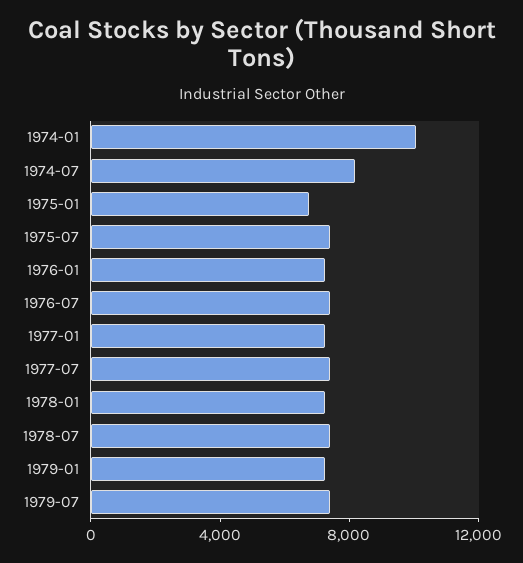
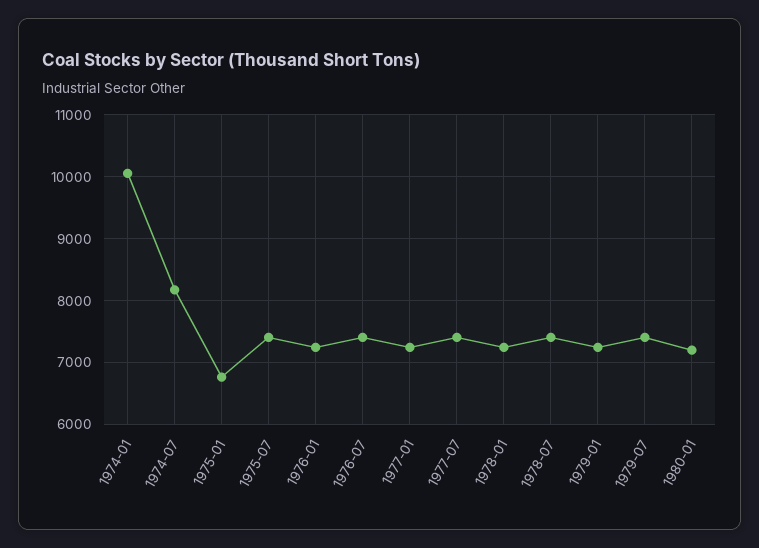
1980-01: none -> 7200

